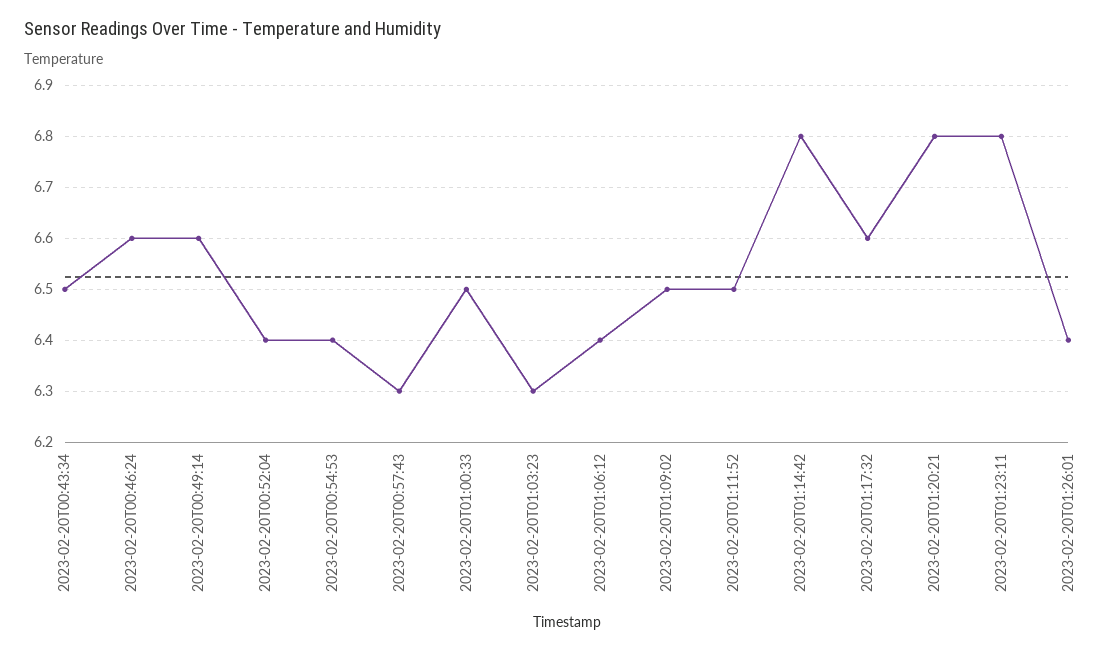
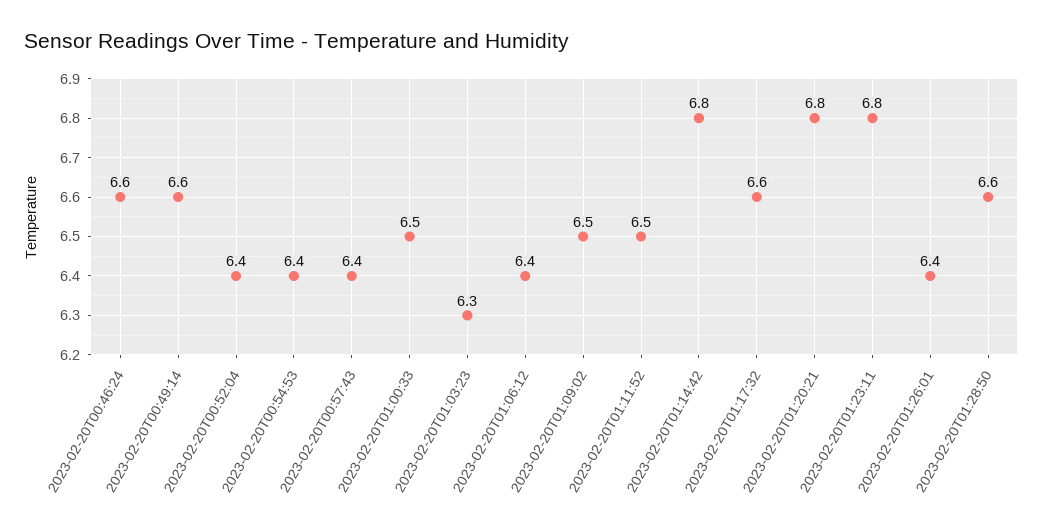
2023-02-20T00:43:34: 6.5 -> none
2023-02-20T00:57:43: 6.3 -> 6.4
2023-02-20T01:28:50: none -> 6.6

